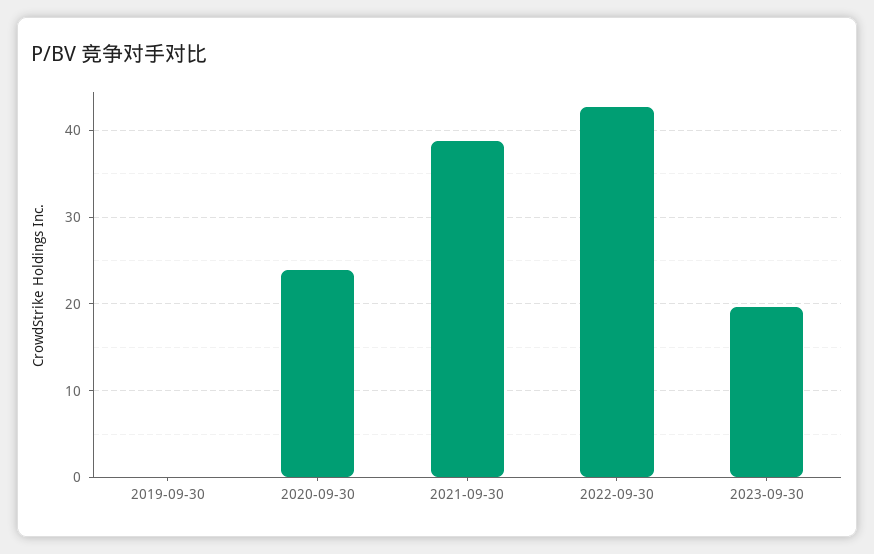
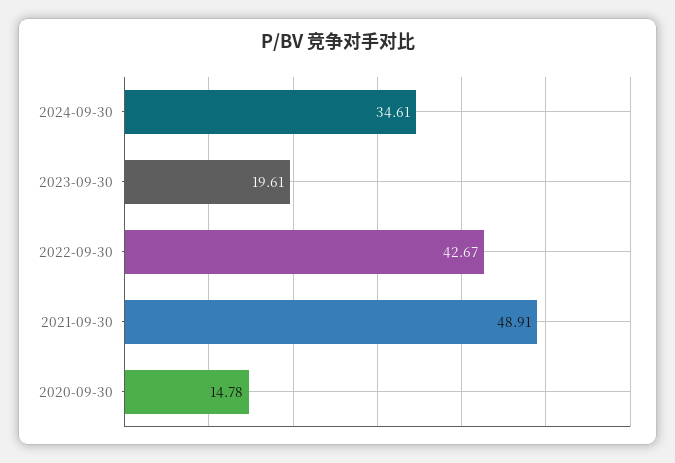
2019-09-30: 0 -> none
2020-09-30: 24 -> 14.78
2021-09-30: 39 -> 48.91
2024-09-30: none -> 34.61

